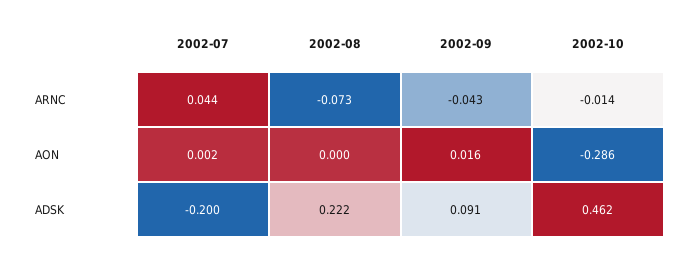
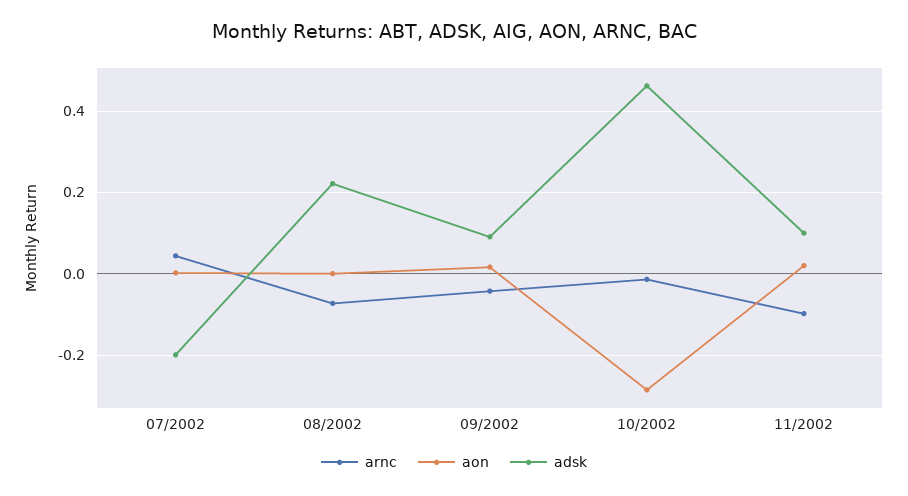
ARNC, 11/2002: none -> -0.1
AON, 11/2002: none -> 0.02
ADSK, 11/2002: none -> 0.1

